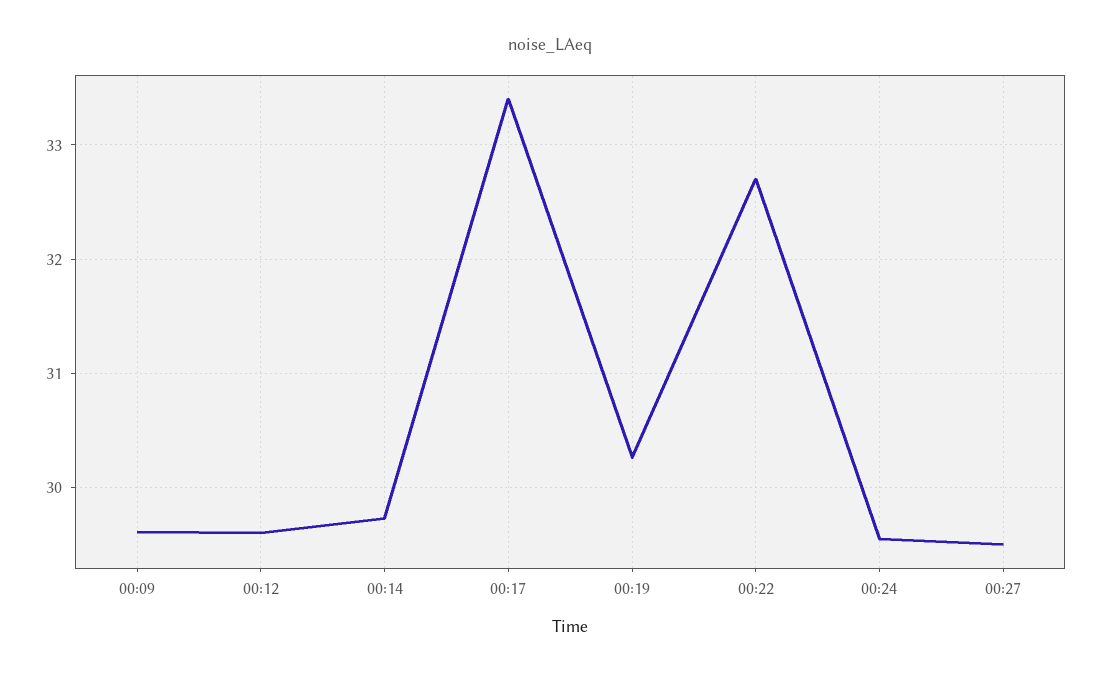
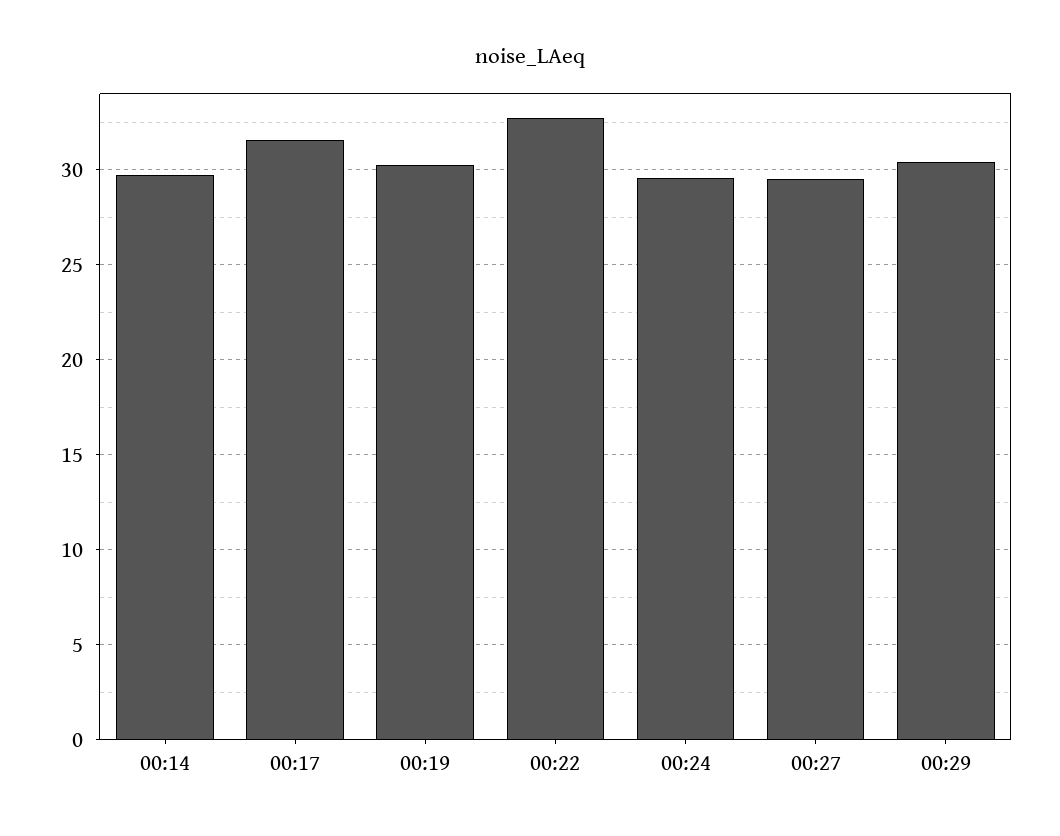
00:09: 29.6 -> none
00:12: 29.6 -> none
00:17: 33.4 -> 31.5
00:29: none -> 30.5

